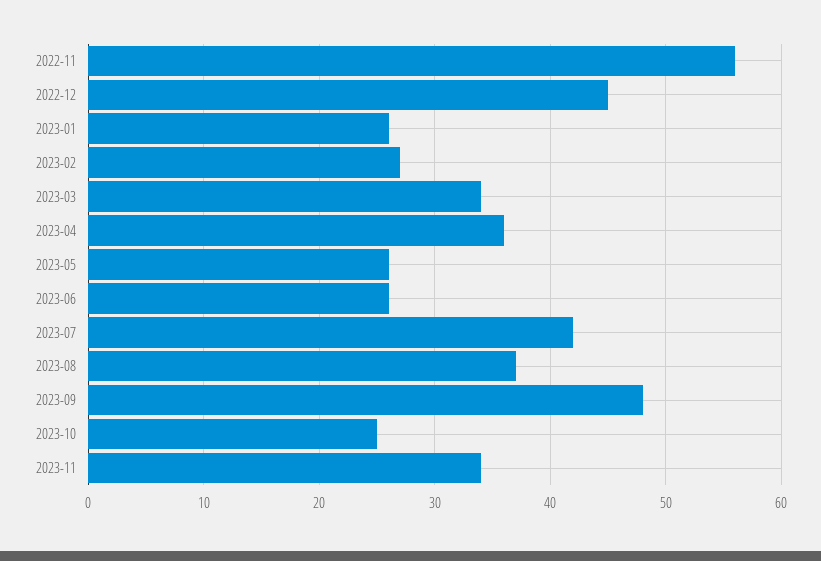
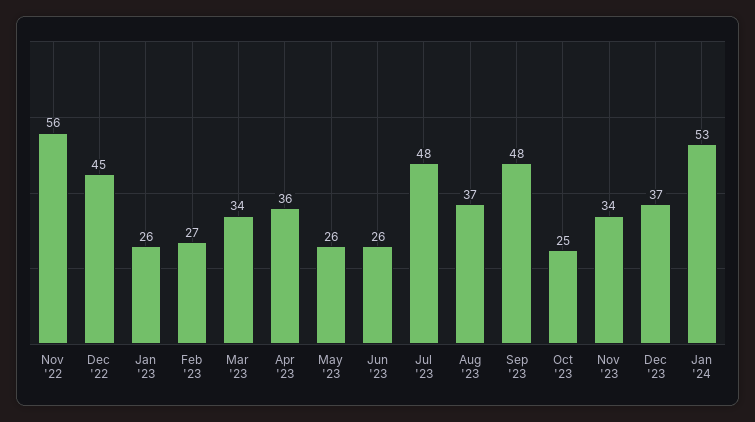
2023-07: 42 -> 48
Dec '23: none -> 37
Jan '24: none -> 53

